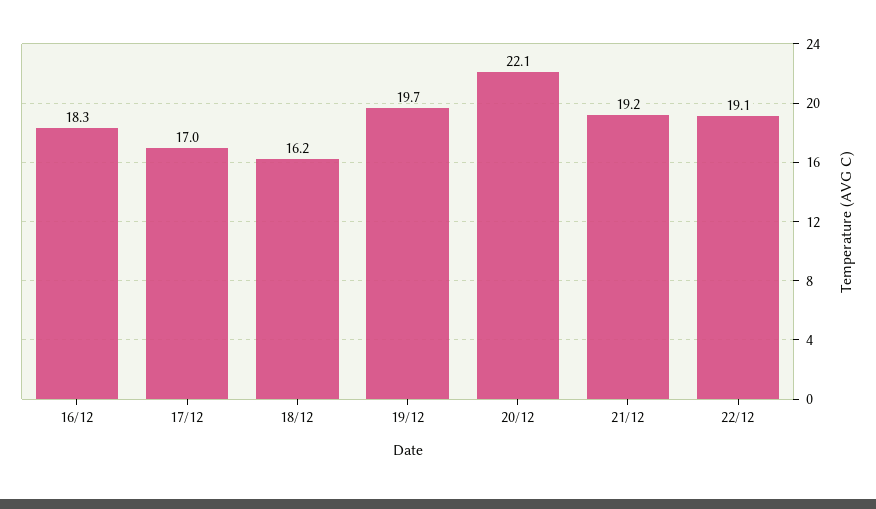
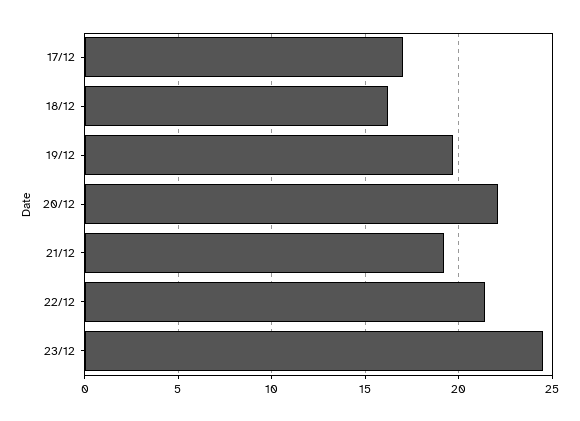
16/12: 18.3 -> none
22/12: 19.1 -> 21.5
23/12: none -> 24.5

